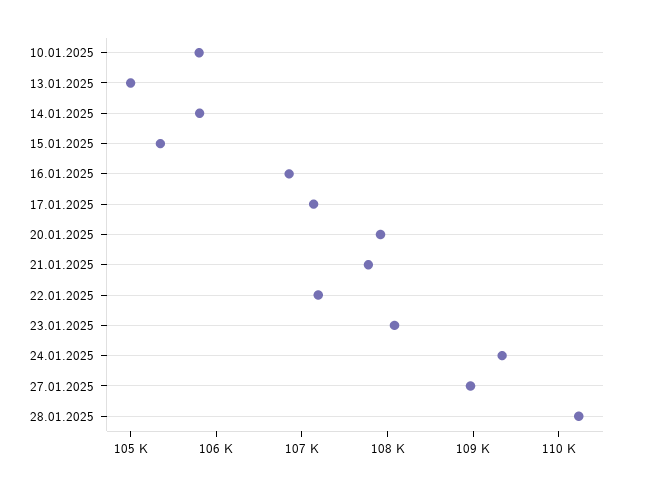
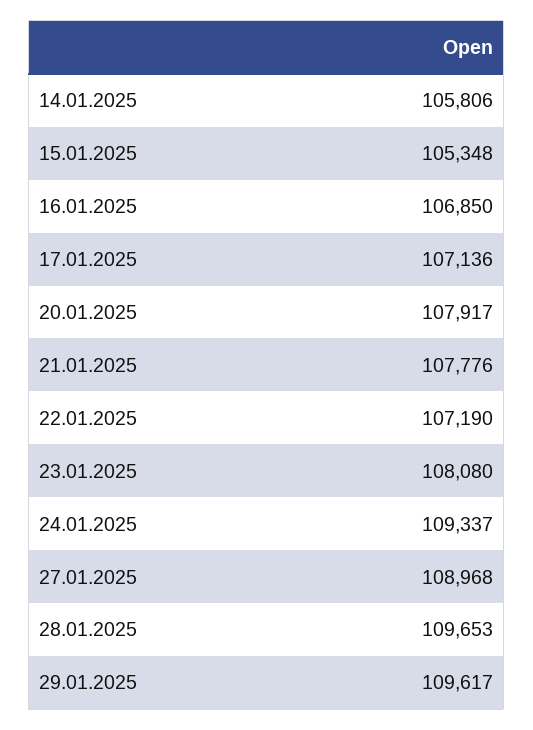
10.01.2025: 105800 -> none
13.01.2025: 105000 -> none
28.01.2025: 110200 -> 109653
29.01.2025: none -> 109617

